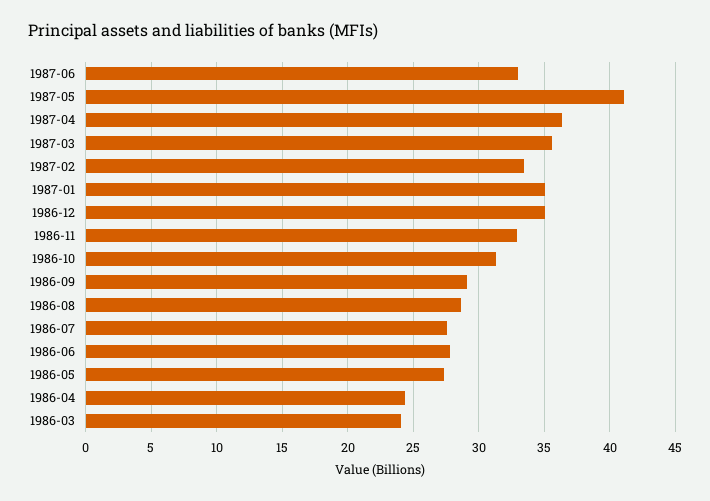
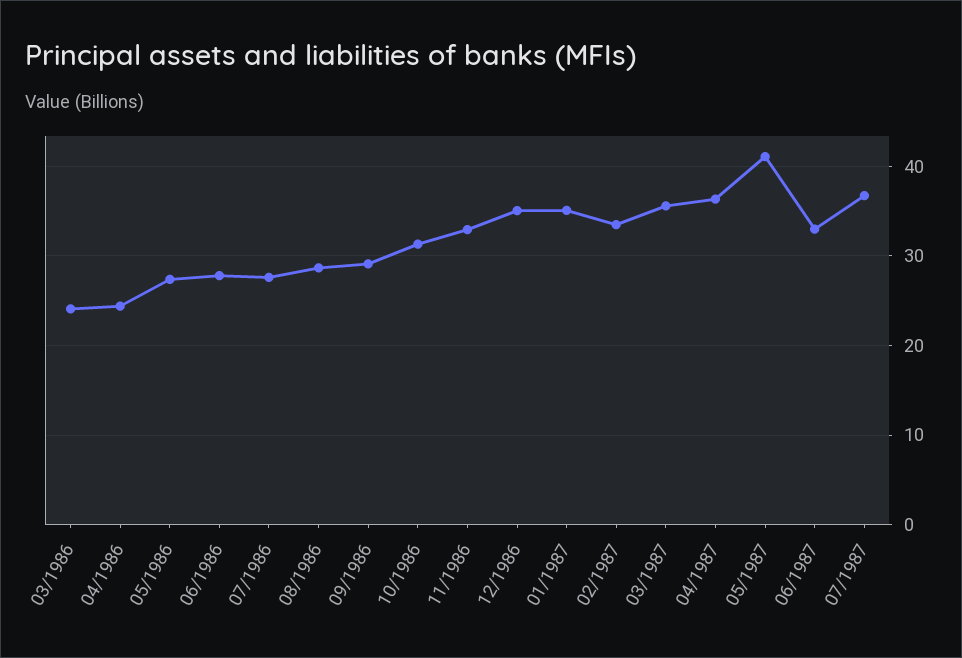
07/1987: none -> 37

